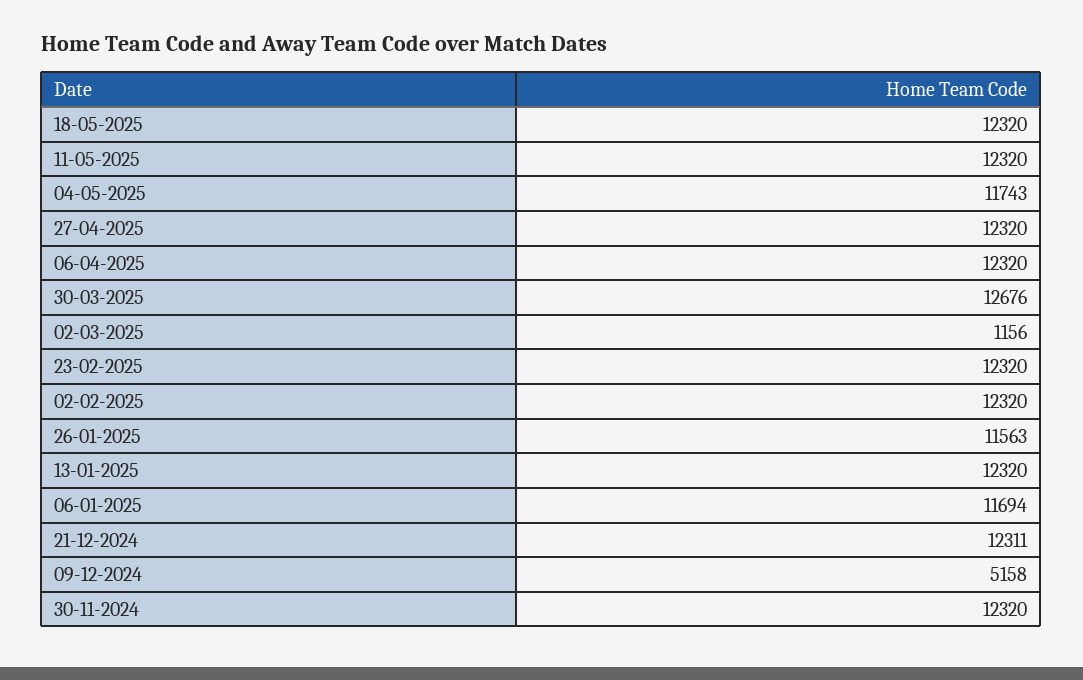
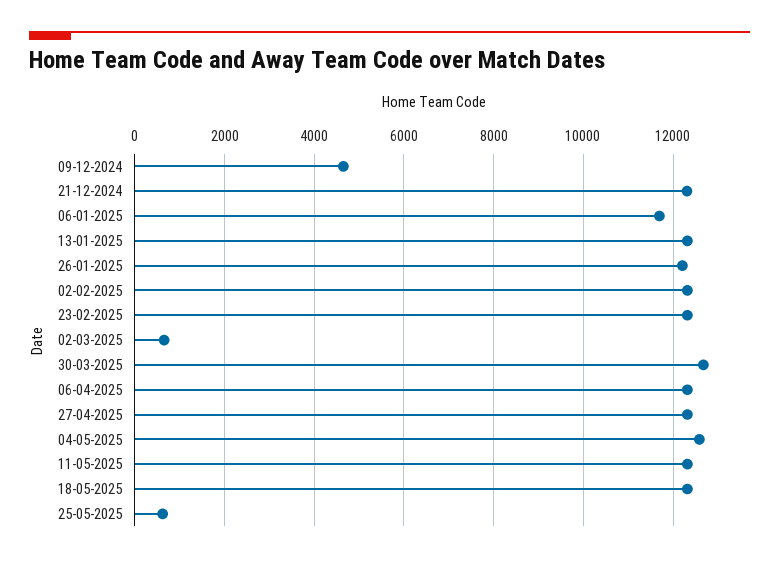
04-05-2025: 11743 -> 12600
02-03-2025: 1156 -> 600
26-01-2025: 11563 -> 12200
09-12-2024: 5158 -> 4600
30-11-2024: 12320 -> none
25-05-2025: none -> 600

